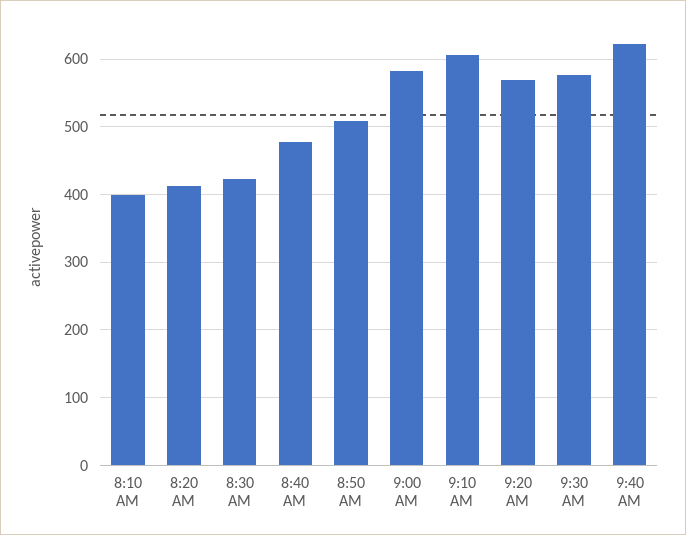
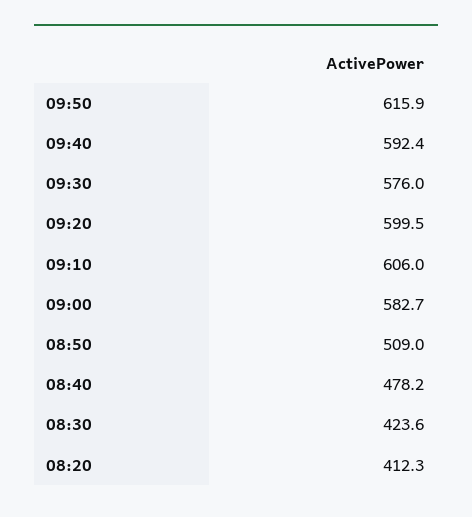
8:10 AM: 400 -> none
9:20 AM: 570 -> 599.5
9:40 AM: 620 -> 592.4
09:50: none -> 615.9

